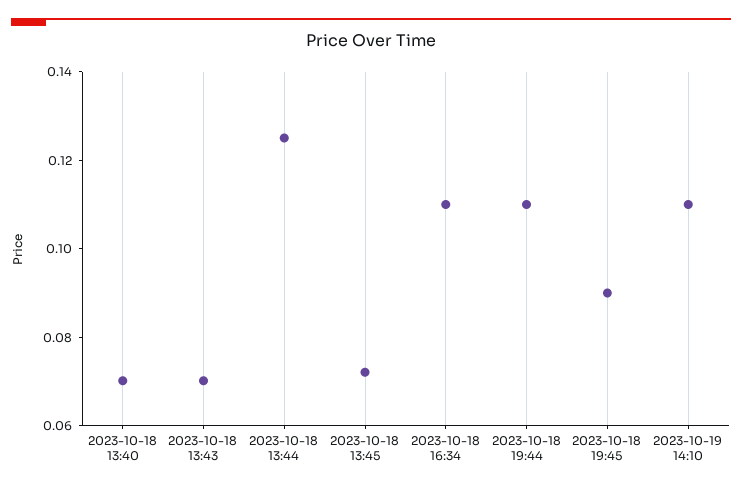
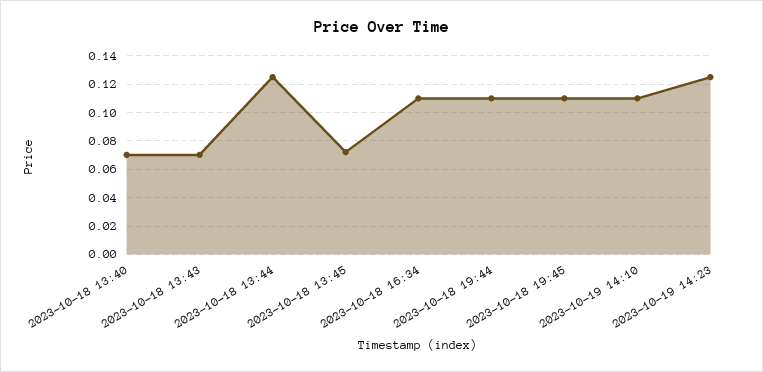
2023-10-18 19:45: 0.09 -> 0.11
2023-10-19 14:23: none -> 0.125

